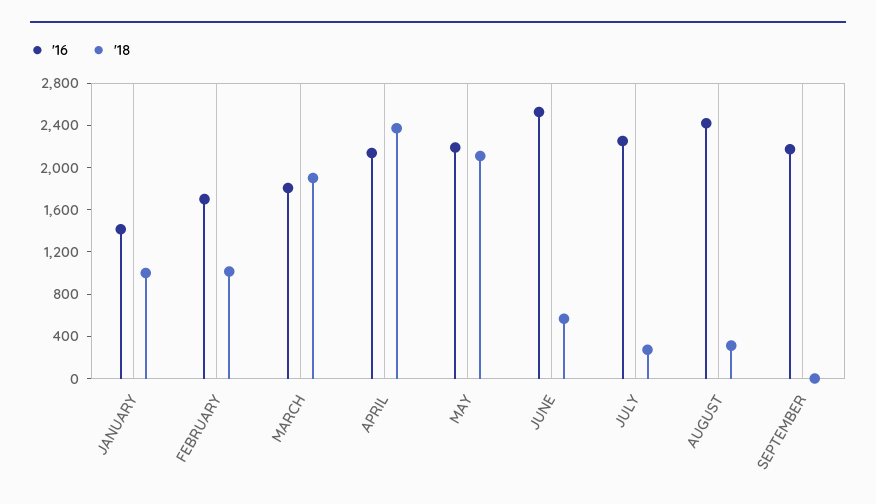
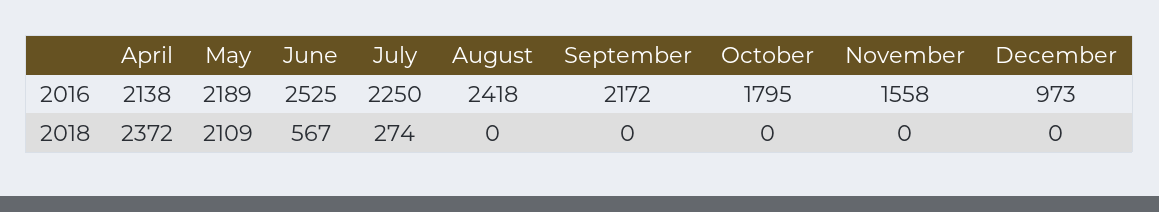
'16, JANUARY: 1400 -> none
'18, JANUARY: 1000 -> none
'16, FEBRUARY: 1700 -> none
'18, FEBRUARY: 1000 -> none
'16, MARCH: 1800 -> none
'18, MARCH: 1900 -> none
'18, AUGUST: 300 -> 0
'16, October: none -> 1795
'16, November: none -> 1558
'16, December: none -> 973
'18, October: none -> 0
'18, November: none -> 0
'18, December: none -> 0

